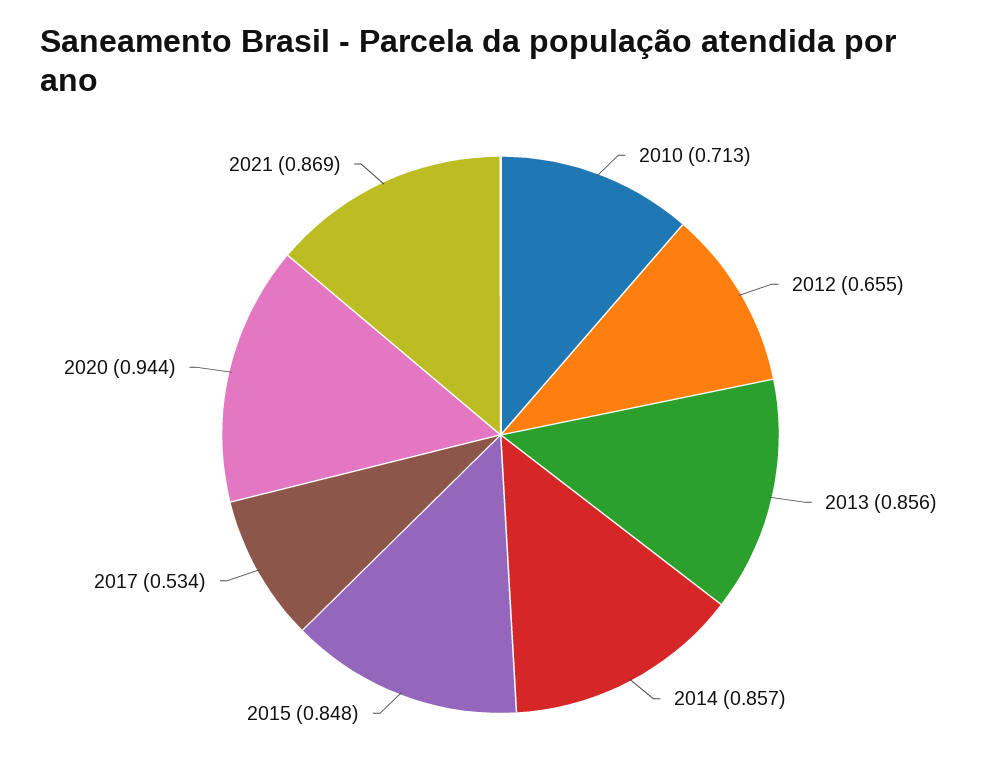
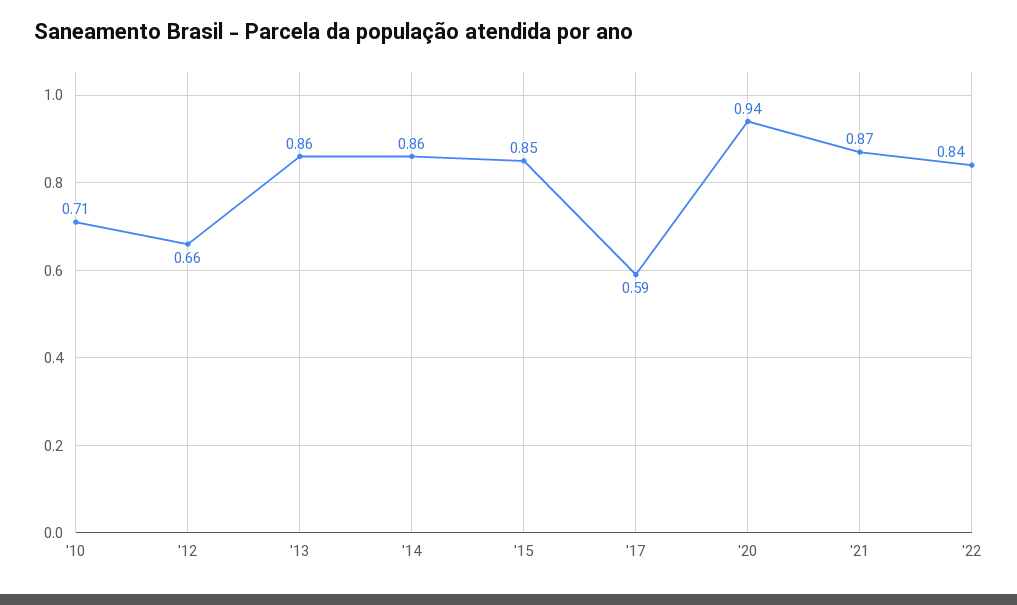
2017: 0.534 -> 0.59
'22: none -> 0.84

